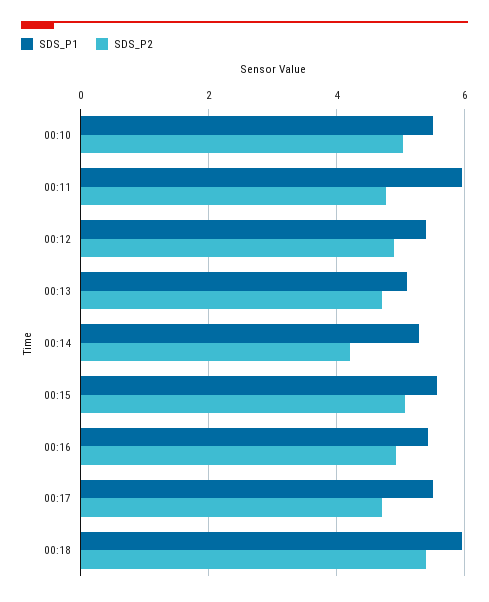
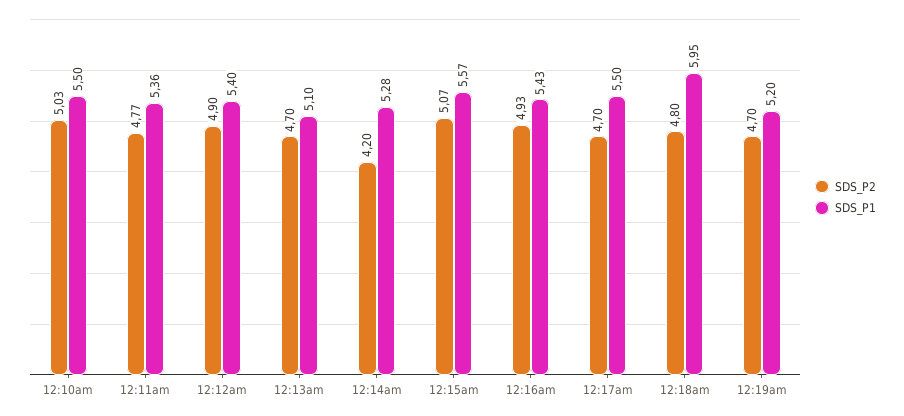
SDS_P1, 00:11: 6 -> 5.36
SDS_P2, 00:18: 5.4 -> 4.8
SDS_P2, 12:19am: none -> 4.7
SDS_P1, 12:19am: none -> 5.2

